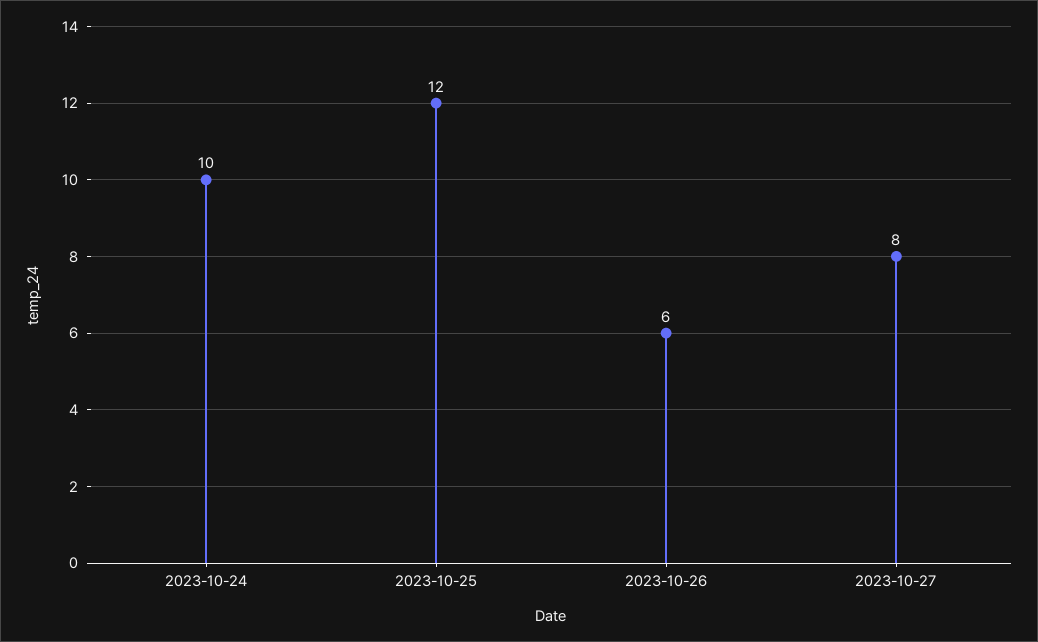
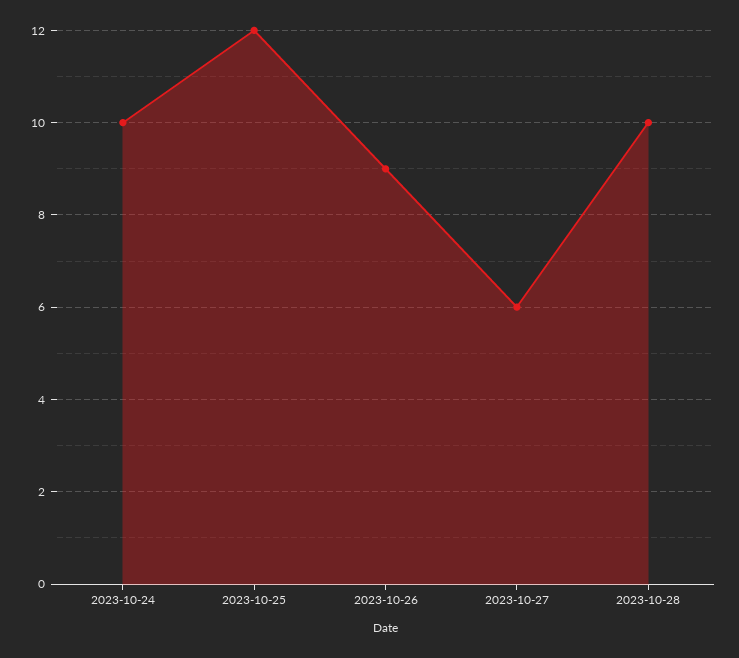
2023-10-26: 6 -> 9
2023-10-27: 8 -> 6
2023-10-28: none -> 10

